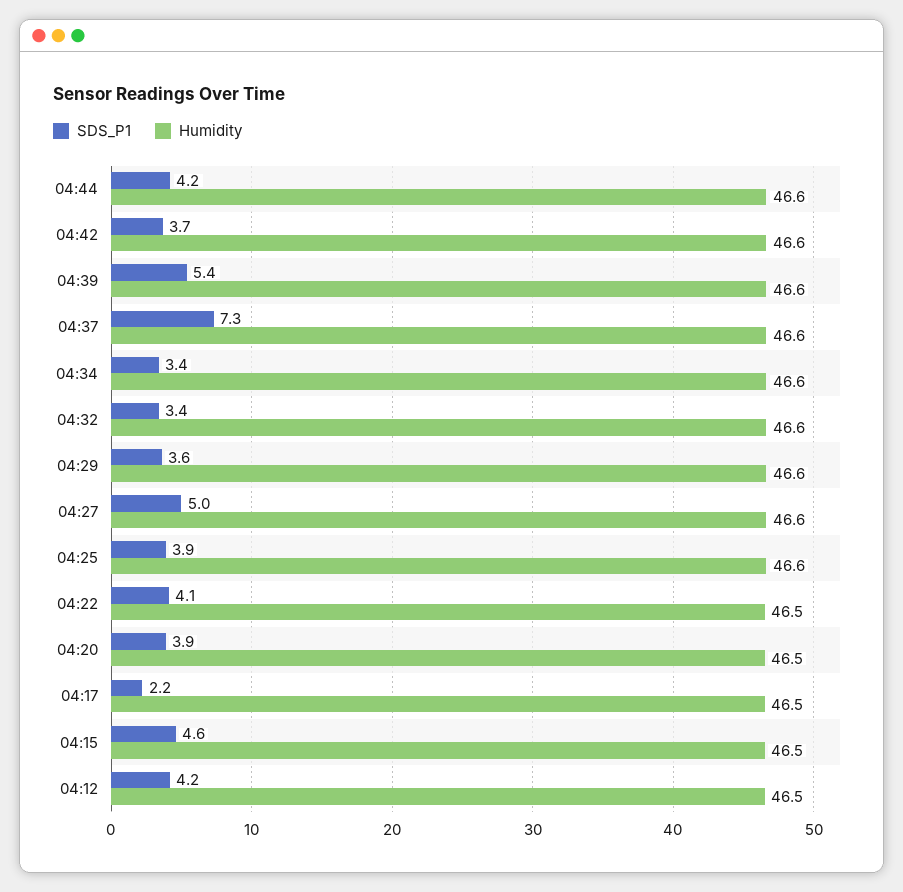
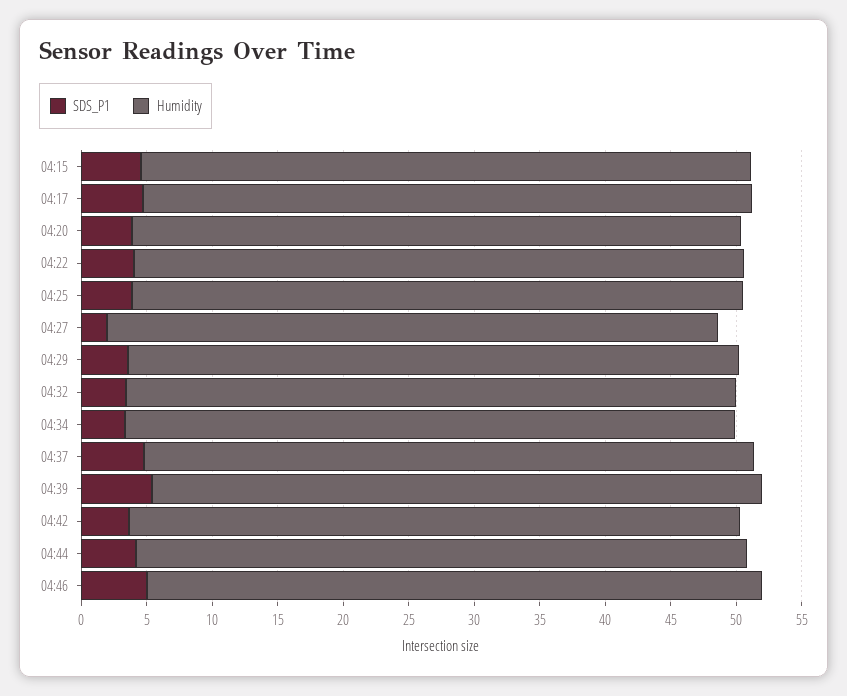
SDS_P1, 04:37: 7.3 -> 5
SDS_P1, 04:27: 5 -> 2
SDS_P1, 04:17: 2.2 -> 5
SDS_P1, 04:12: 4.2 -> none
Humidity, 04:12: 46.5 -> none
SDS_P1, 04:46: none -> 5
Humidity, 04:46: none -> 47

